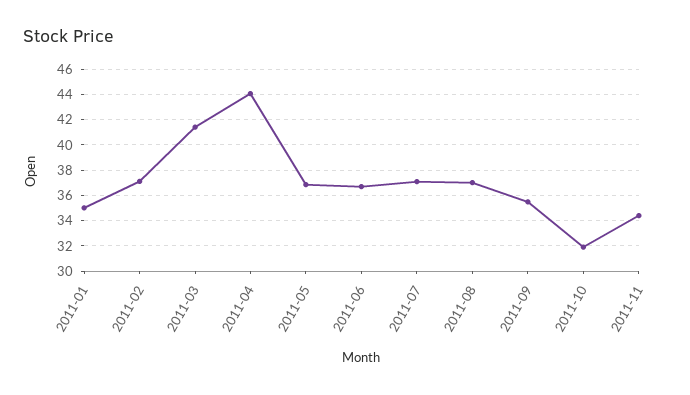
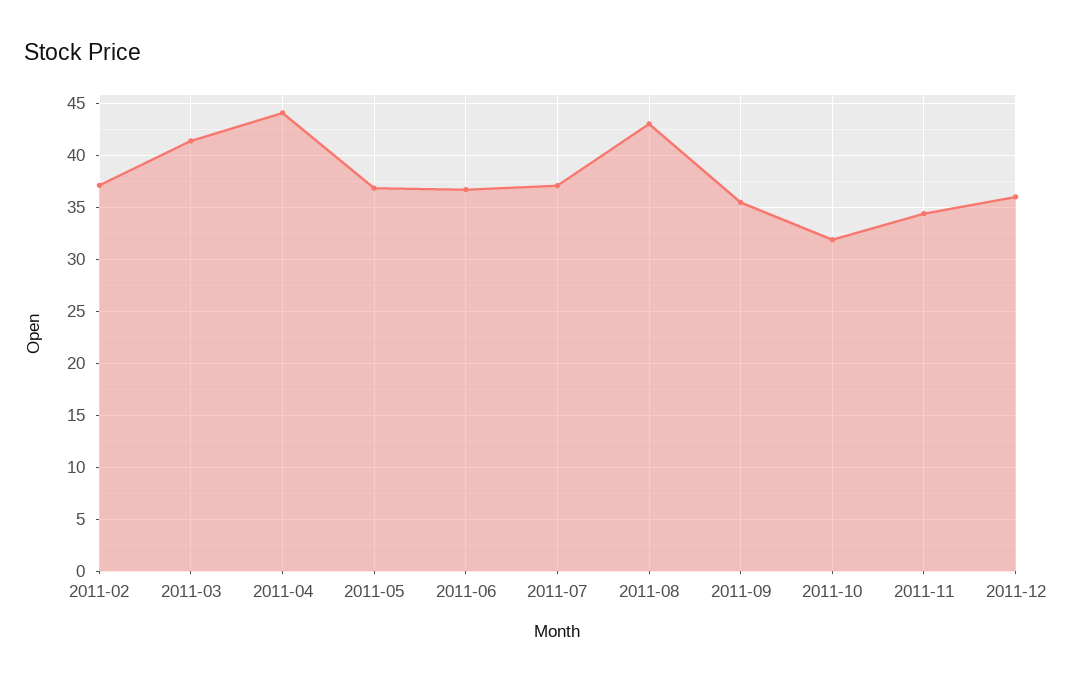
2011-01: 35 -> none
2011-08: 37 -> 43
2011-12: none -> 36

